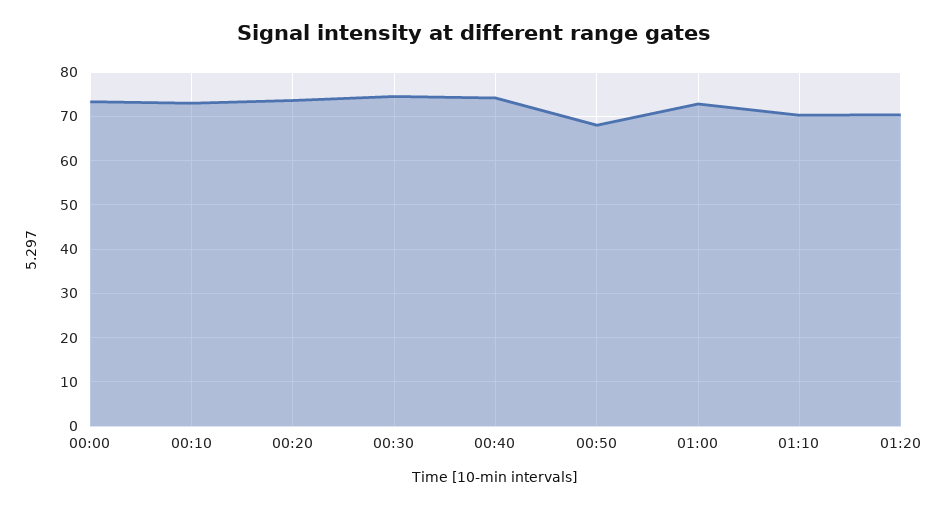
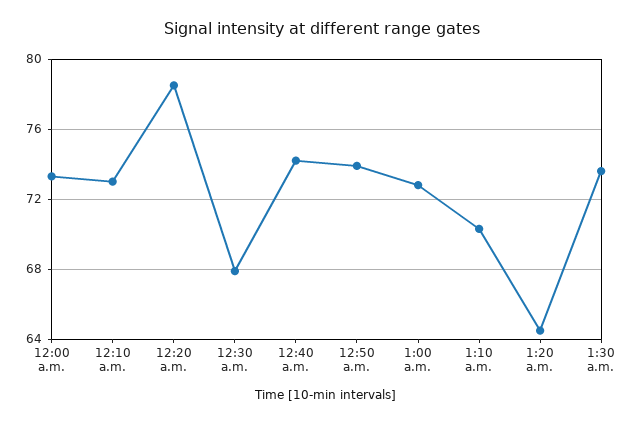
00:20: 74 -> 78.5
00:30: 74 -> 68
00:50: 68 -> 74
01:20: 70 -> 64.5
1:30 a.m.: none -> 73.5

